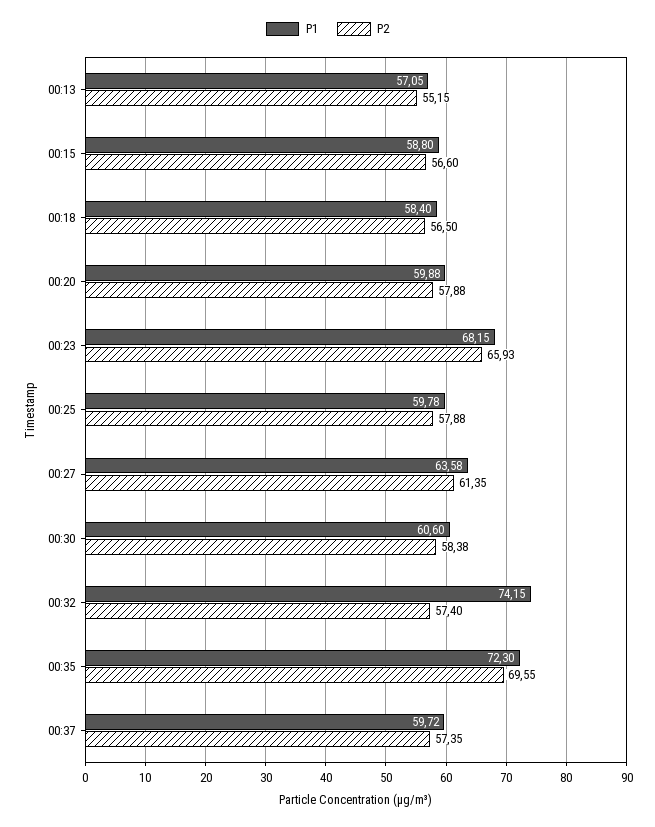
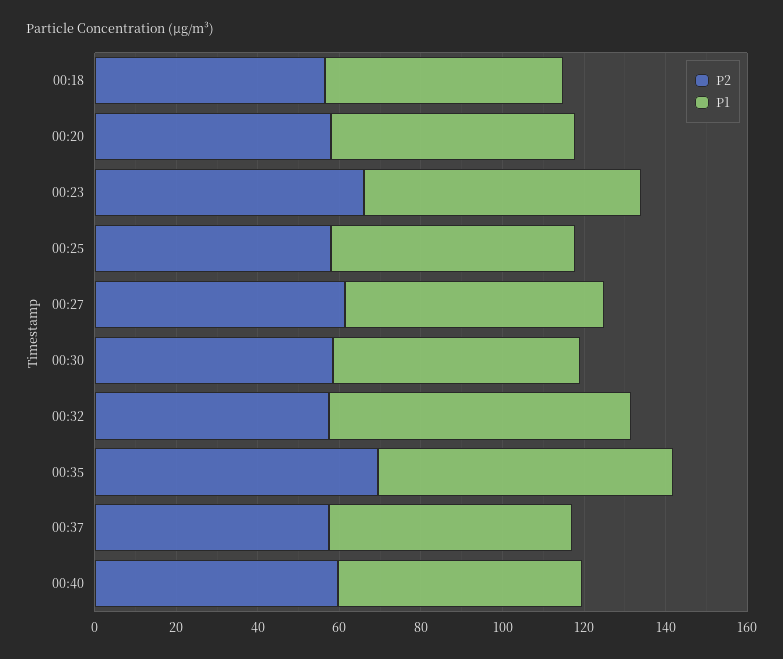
P1, 00:13: 57.05 -> none
P2, 00:13: 55.15 -> none
P1, 00:15: 58.8 -> none
P2, 00:15: 56.6 -> none
P2, 00:40: none -> 60
P1, 00:40: none -> 60

